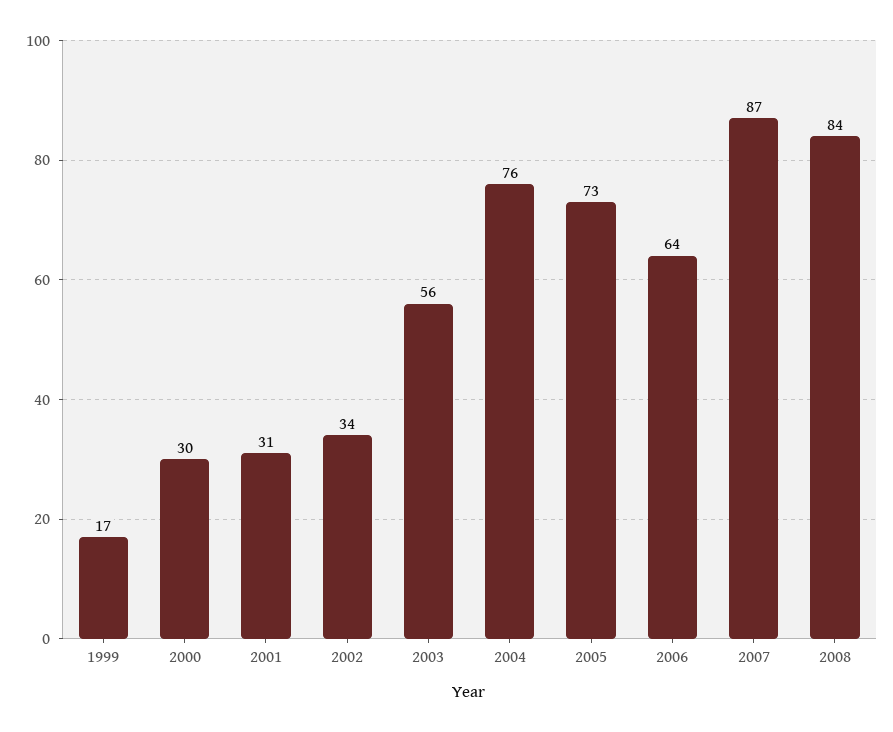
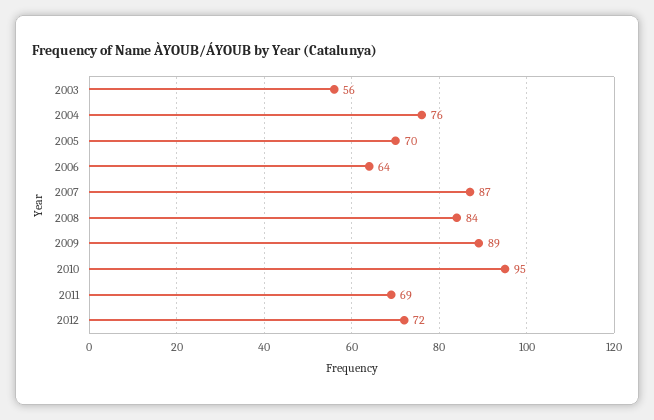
1999: 17 -> none
2000: 30 -> none
2001: 31 -> none
2002: 34 -> none
2005: 73 -> 70
2009: none -> 89
2010: none -> 95
2011: none -> 69
2012: none -> 72

